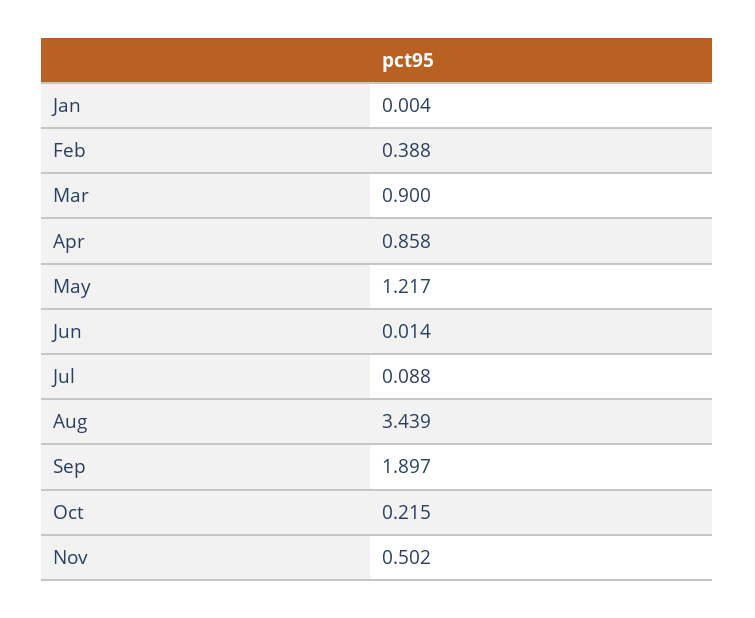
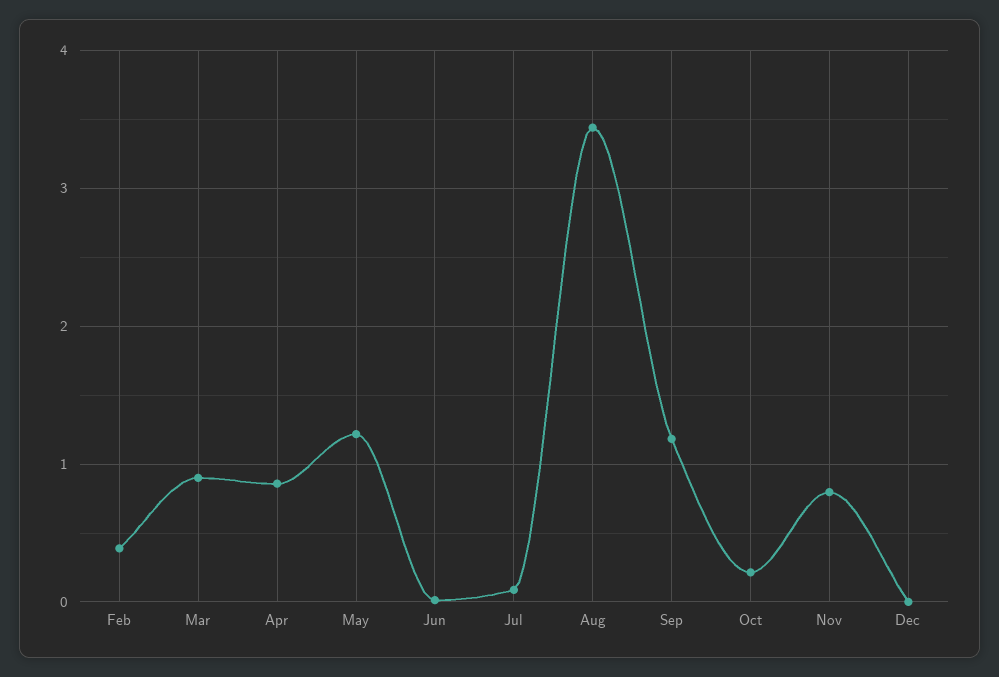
Jan: 0.004 -> none
Sep: 1.897 -> 1.2
Nov: 0.502 -> 0.8
Dec: none -> 0

